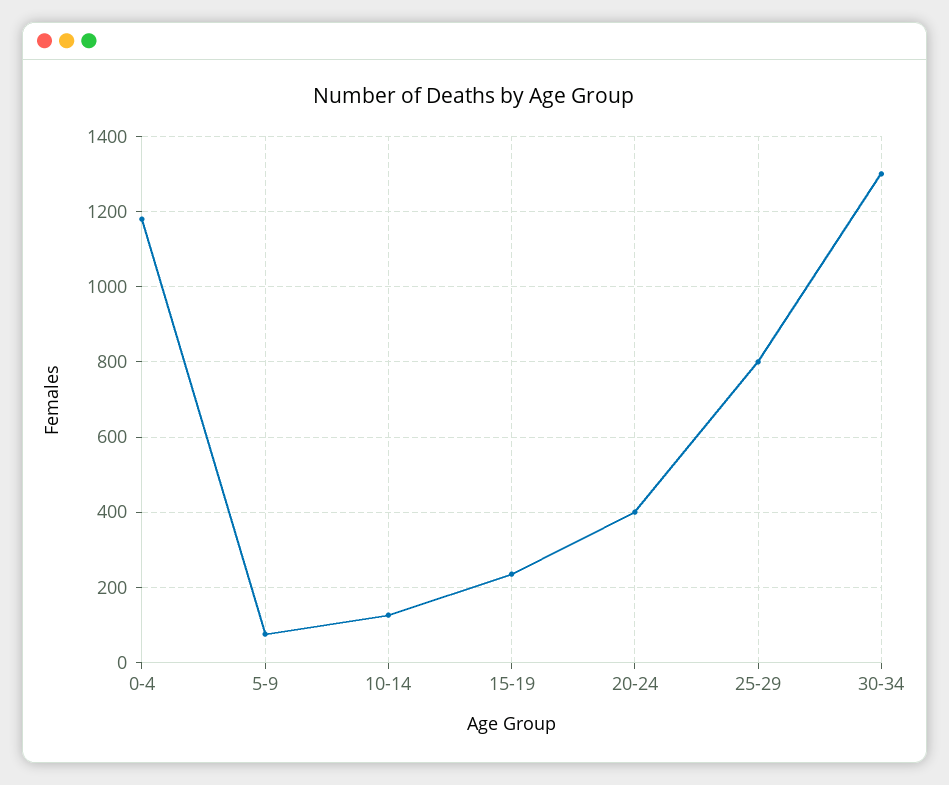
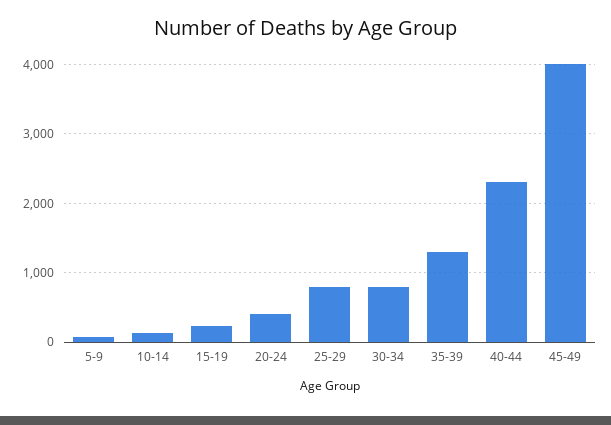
0-4: 1180 -> none
30-34: 1300 -> 800
35-39: none -> 1300
40-44: none -> 2300
45-49: none -> 4000

